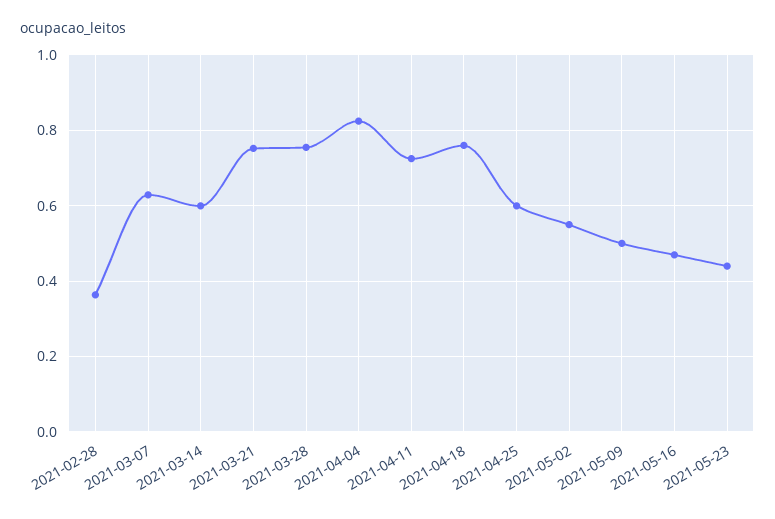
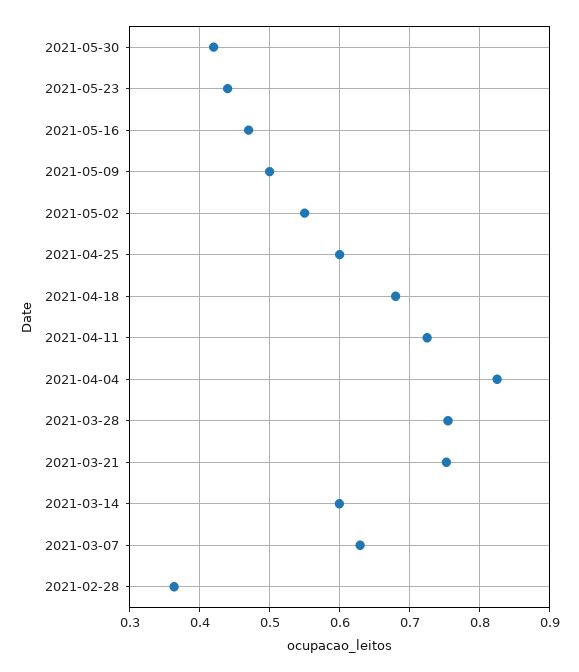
2021-04-18: 0.76 -> 0.68
2021-05-30: none -> 0.42

